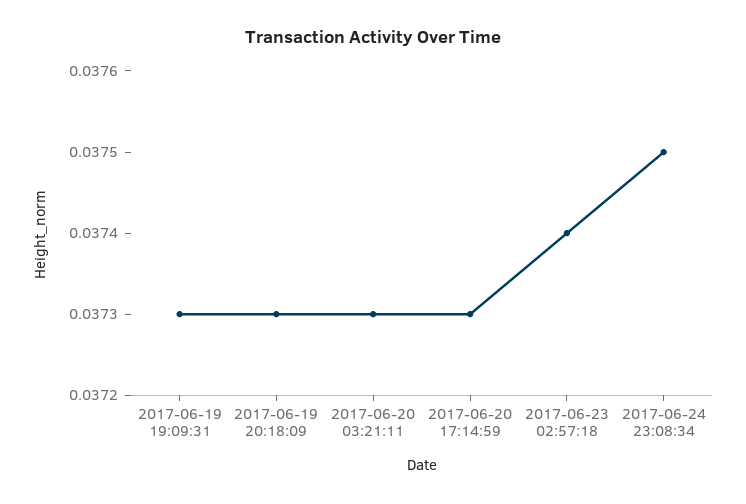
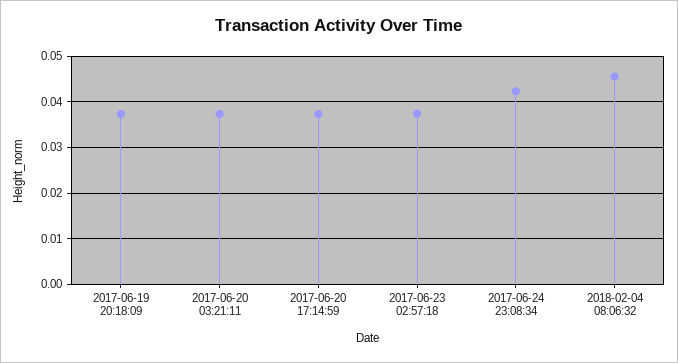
2017-06-19 19:09:31: 0.0373 -> none
2017-06-24 23:08:34: 0.0375 -> 0.042
2018-02-04 08:06:32: none -> 0.046

